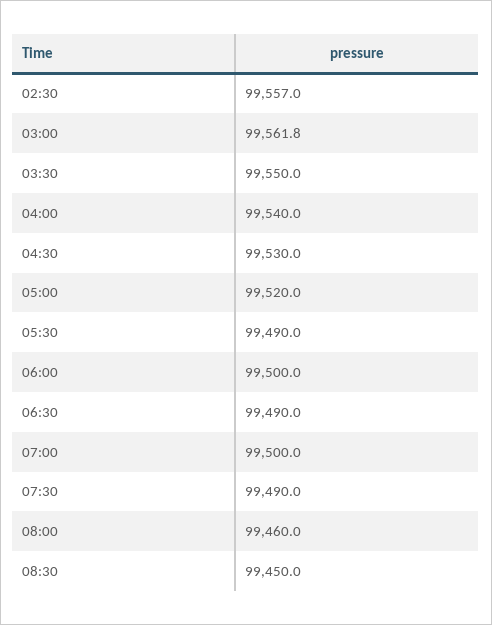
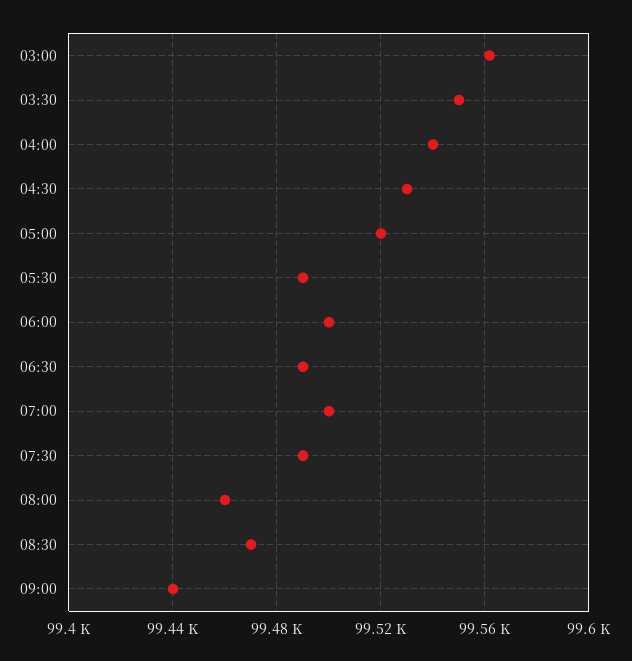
02:30: 99557 -> none
08:30: 99450 -> 99470
09:00: none -> 99440

